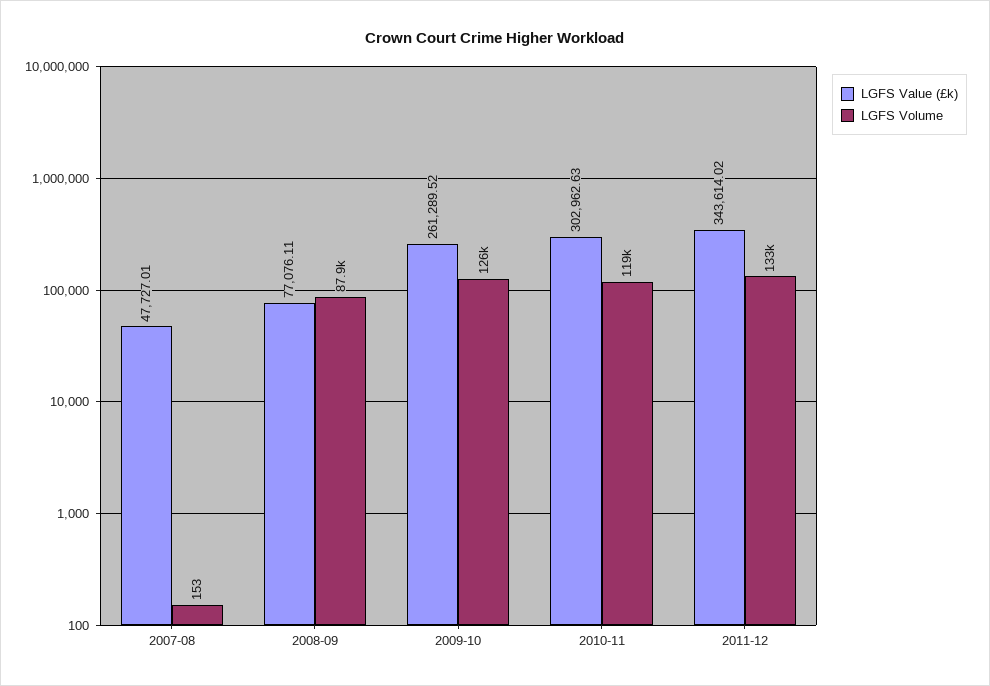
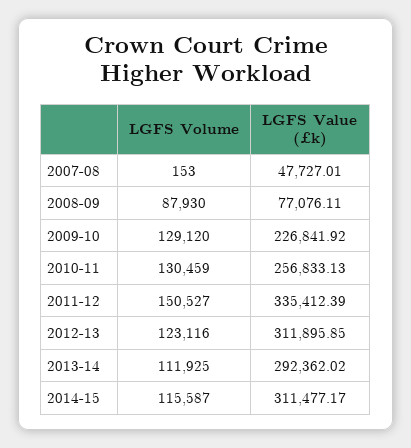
LGFS Value (£k), 2009-10: 261289.52 -> 226841.92
LGFS Volume, 2009-10: 126000 -> 129120
LGFS Value (£k), 2010-11: 302962.63 -> 256833.13
LGFS Volume, 2010-11: 119000 -> 130459
LGFS Value (£k), 2011-12: 343614.02 -> 335412.39
LGFS Volume, 2011-12: 133000 -> 150527
LGFS Volume, 2012-13: none -> 123116
LGFS Value (£k), 2012-13: none -> 311895.85
LGFS Volume, 2013-14: none -> 111925
LGFS Value (£k), 2013-14: none -> 292362.02
LGFS Volume, 2014-15: none -> 115587
LGFS Value (£k), 2014-15: none -> 311477.17

